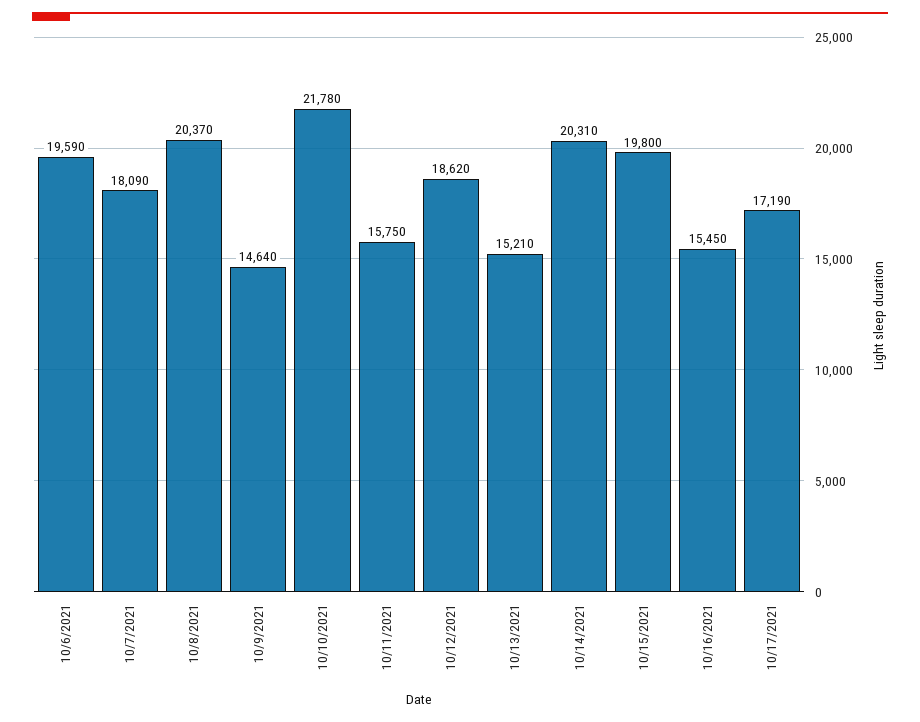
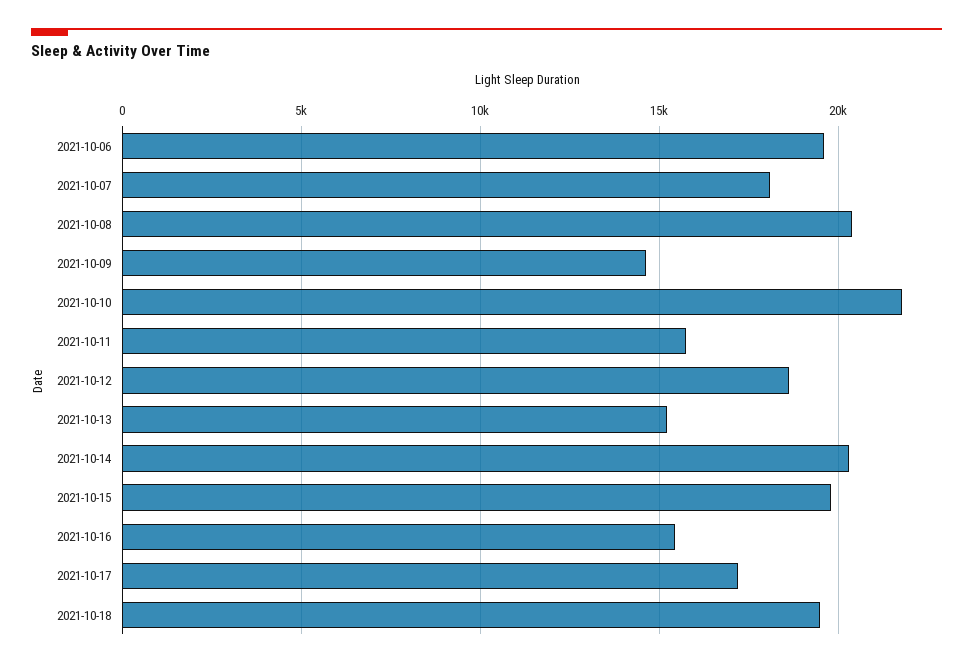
2021-10-18: none -> 19500

